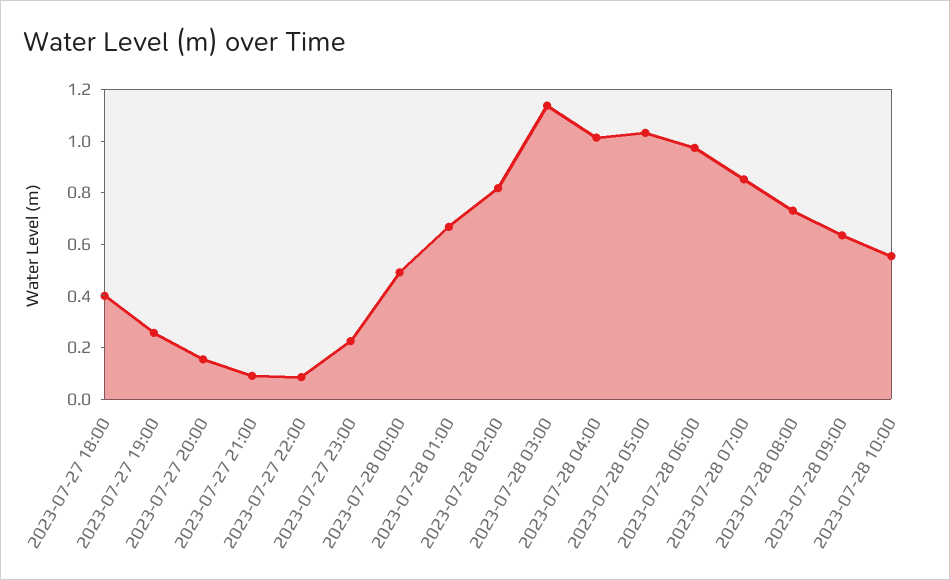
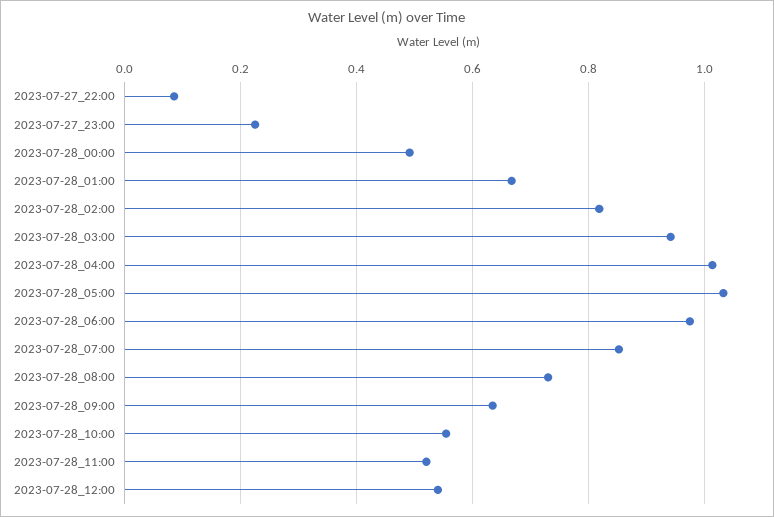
2023-07-27 18:00: 0.4 -> none
2023-07-27 19:00: 0.25 -> none
2023-07-27 20:00: 0.15 -> none
2023-07-27 21:00: 0.1 -> none
2023-07-28 03:00: 1.15 -> 0.94
2023-07-28_11:00: none -> 0.52
2023-07-28_12:00: none -> 0.54

